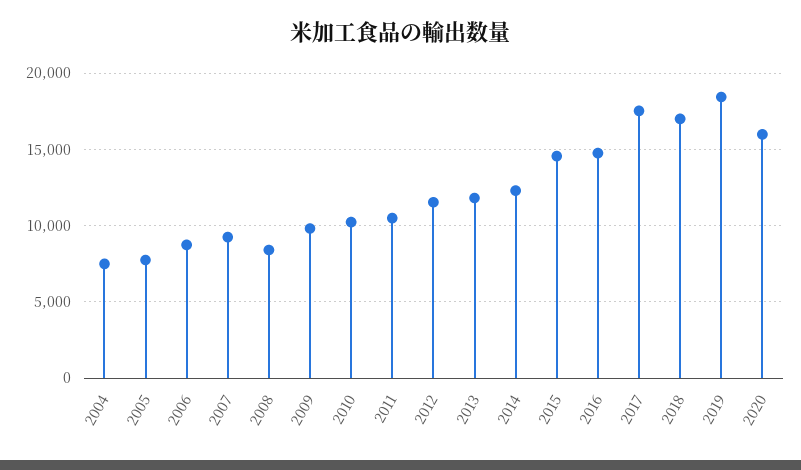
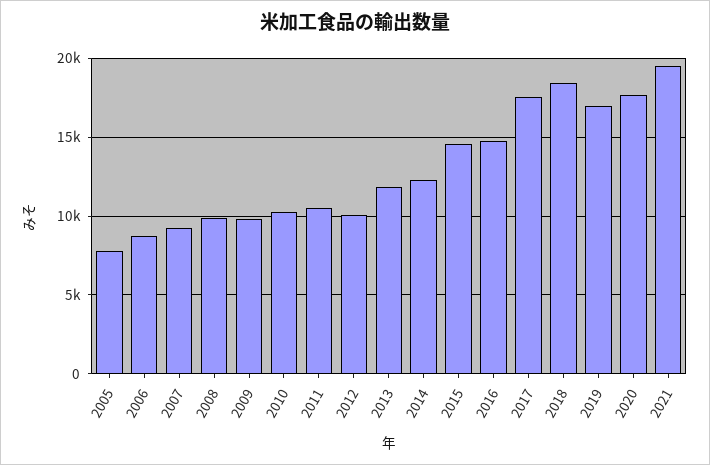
2004: 7500 -> none
2008: 8500 -> 10000
2012: 11500 -> 10000
2018: 17000 -> 18500
2019: 18500 -> 17000
2020: 16000 -> 17500
2021: none -> 19500

